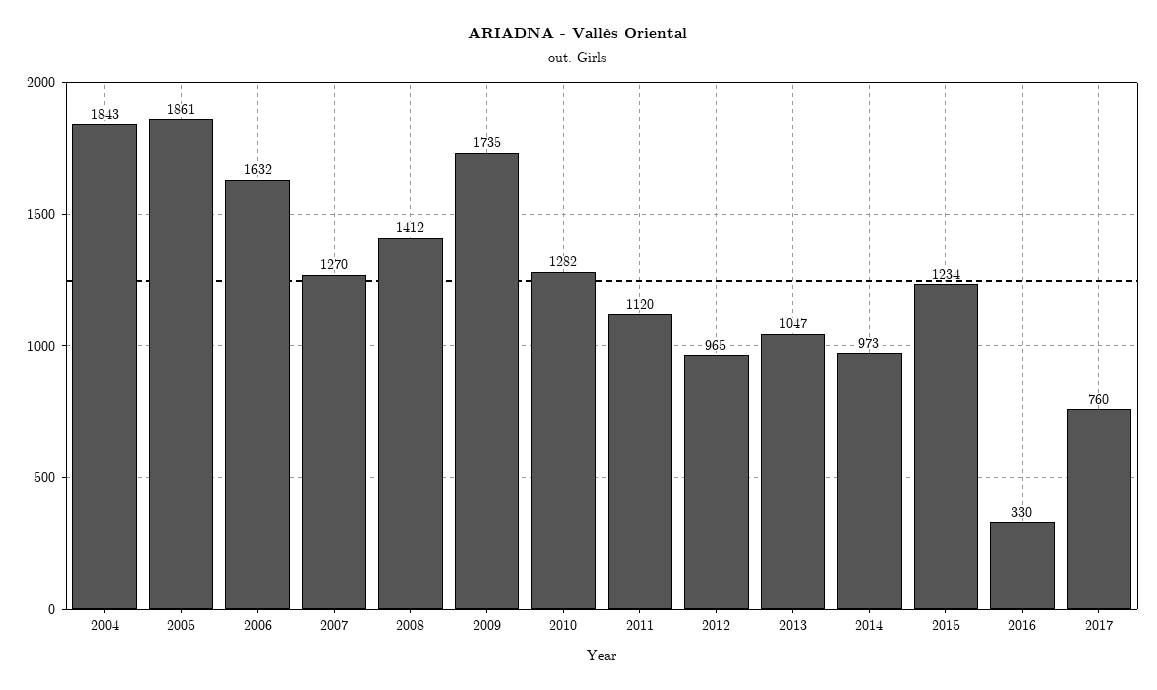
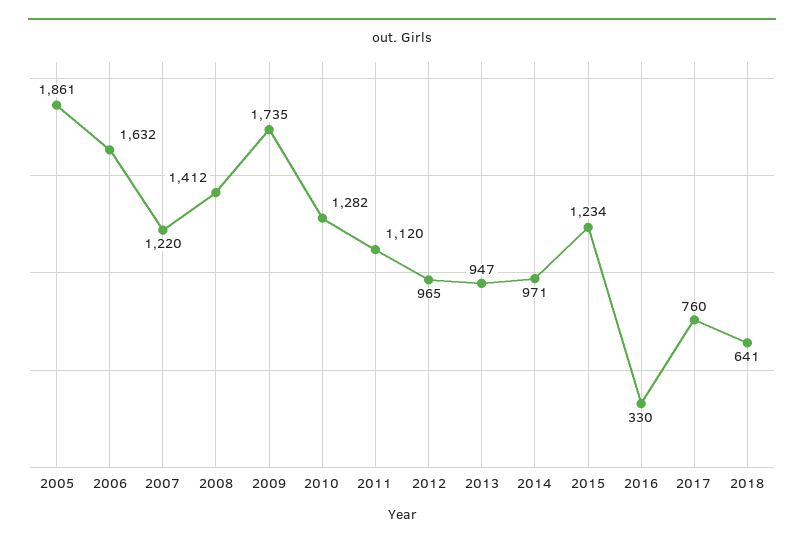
2004: 1843 -> none
2007: 1270 -> 1220
2013: 1047 -> 947
2014: 973 -> 971
2018: none -> 641

